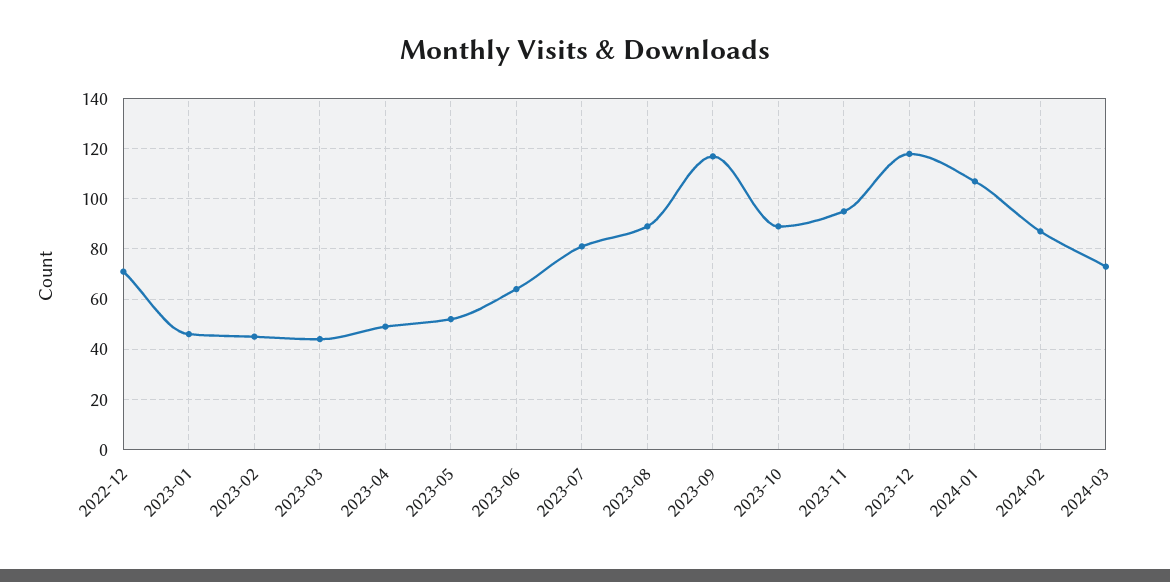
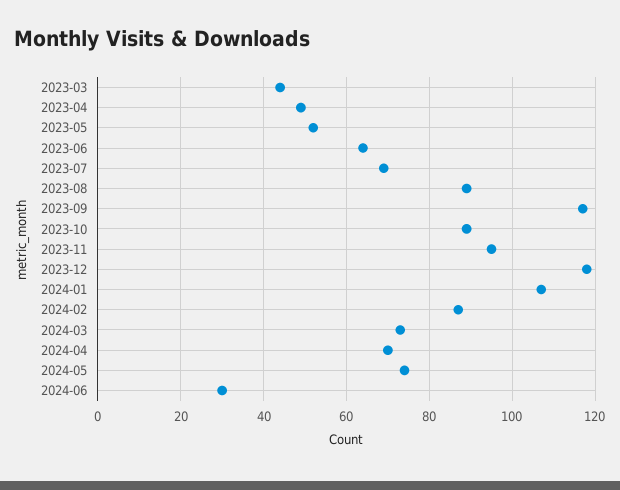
2022-12: 70 -> none
2023-01: 45 -> none
2023-02: 45 -> none
2023-07: 80 -> 70
2024-04: none -> 70
2024-05: none -> 75
2024-06: none -> 30

